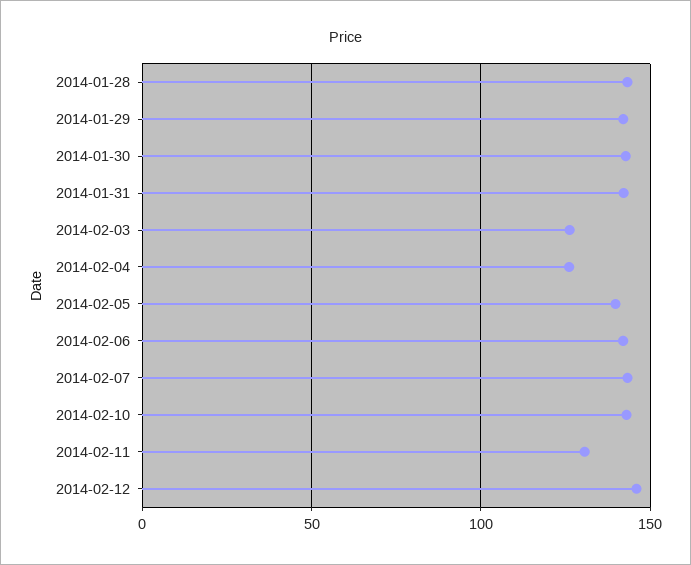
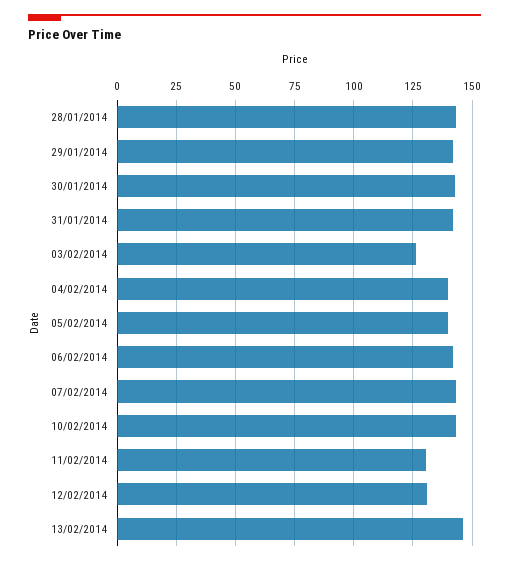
2014-02-04: 125 -> 140
2014-02-12: 145 -> 130
13/02/2014: none -> 145

